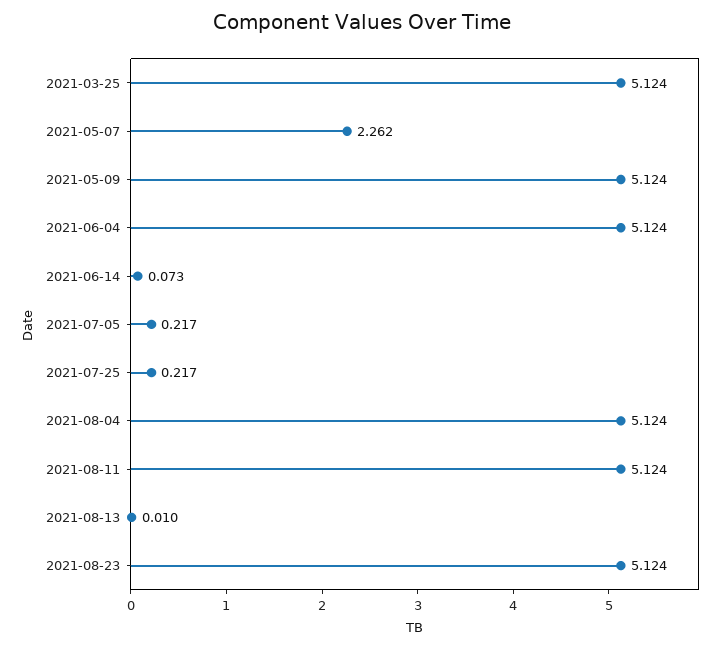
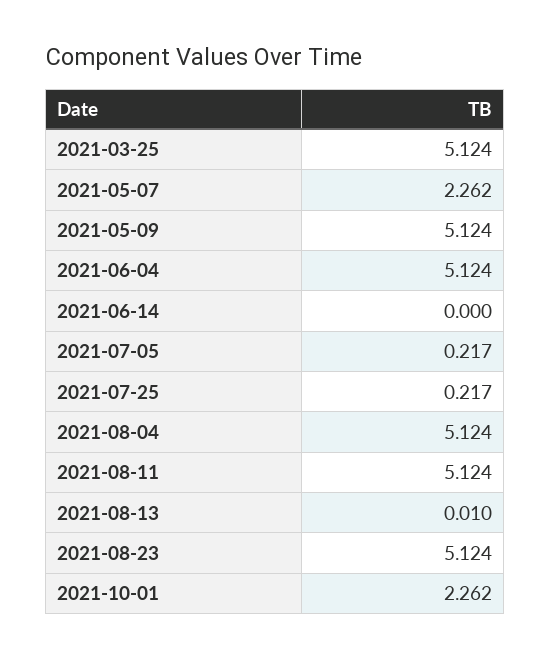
2021-06-14: 0.073 -> 0
2021-10-01: none -> 2.262

